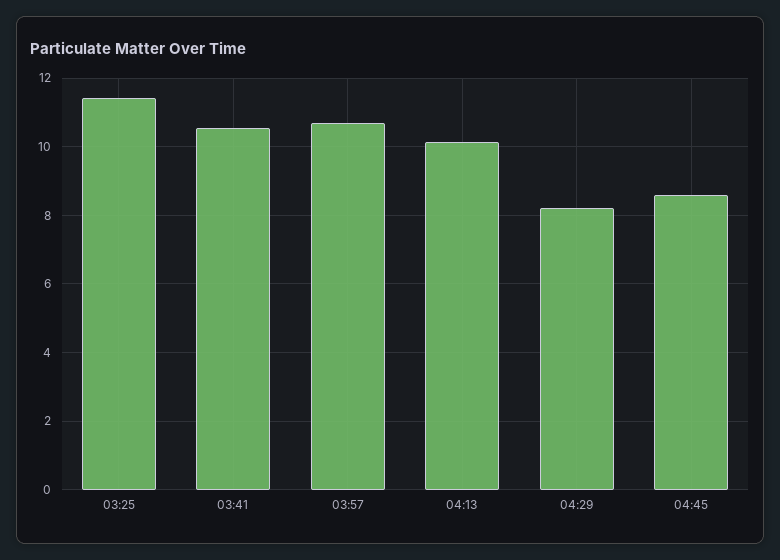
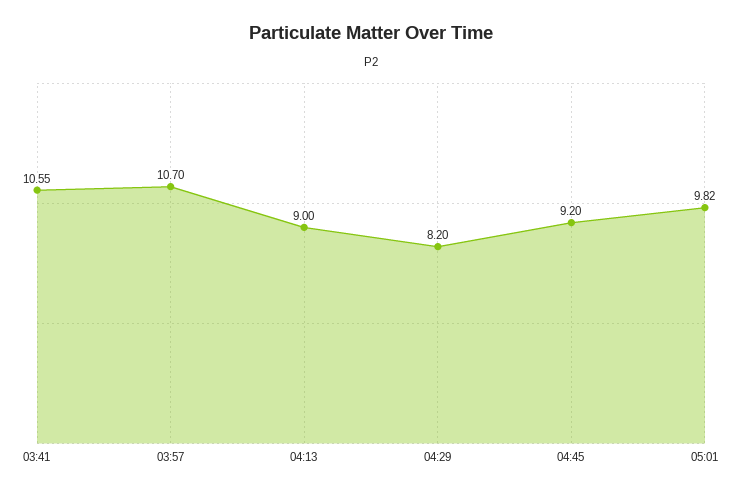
03:25: 11.4 -> none
04:13: 10.2 -> 9
04:45: 8.6 -> 9.2
05:01: none -> 9.82

